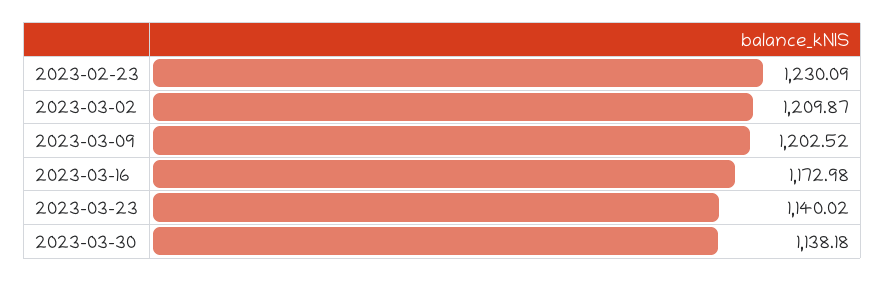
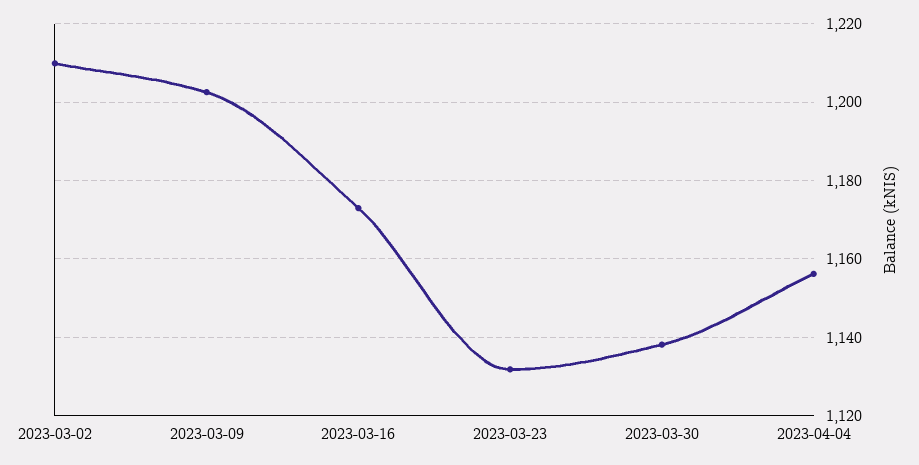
2023-02-23: 1230.09 -> none
2023-03-23: 1140.02 -> 1132
2023-04-04: none -> 1156

